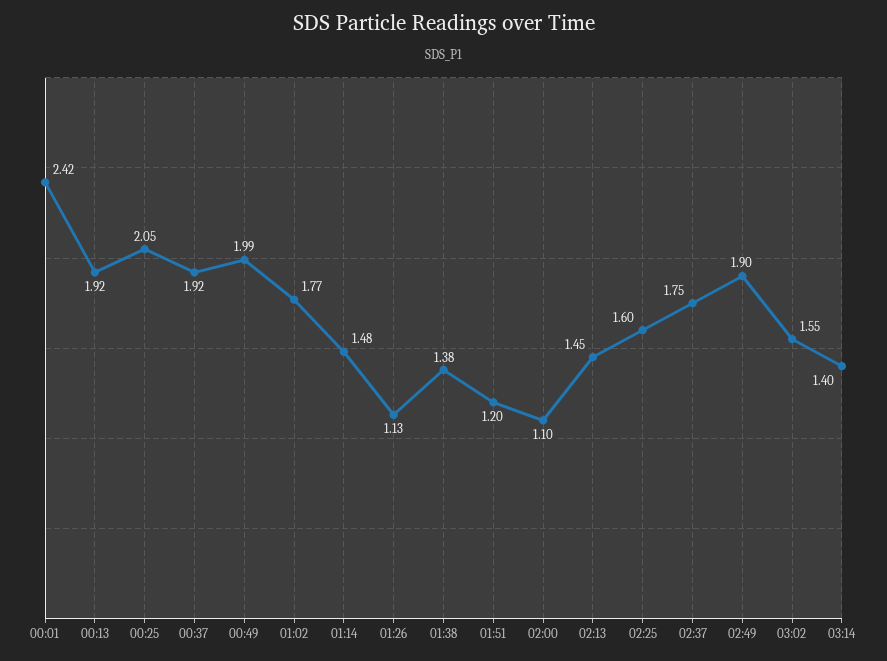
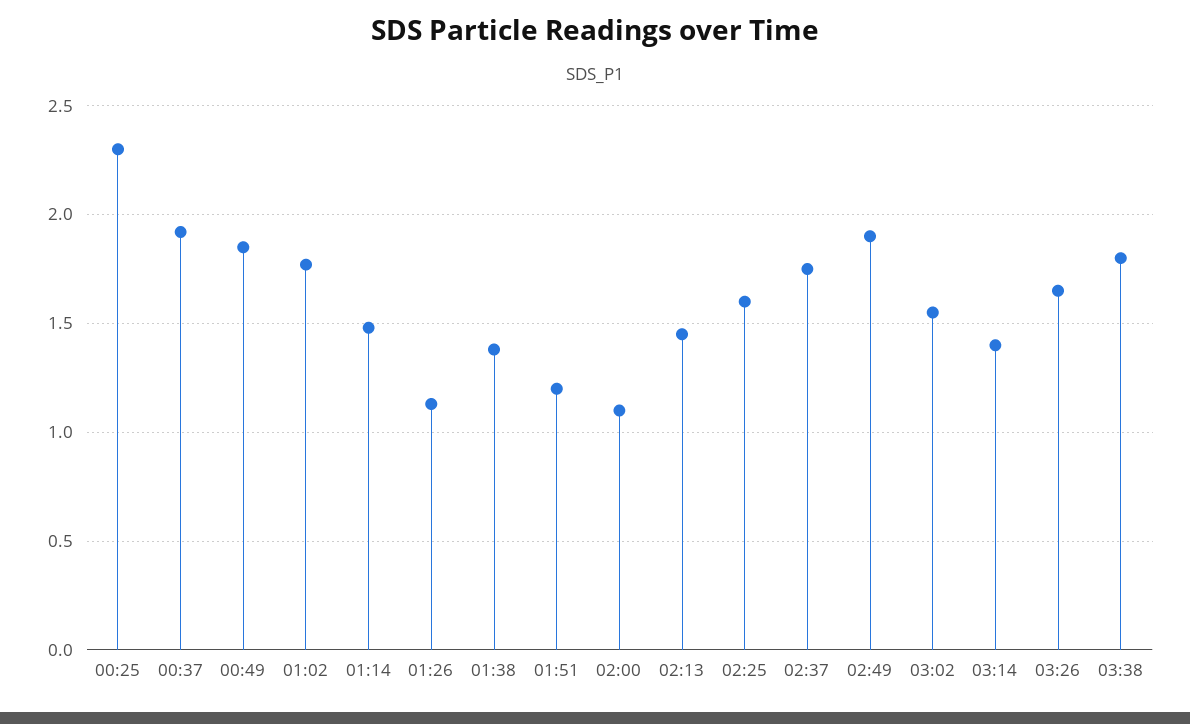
00:01: 2.42 -> none
00:13: 1.92 -> none
00:25: 2.05 -> 2.3
00:49: 1.99 -> 1.85
03:26: none -> 1.65
03:38: none -> 1.8

